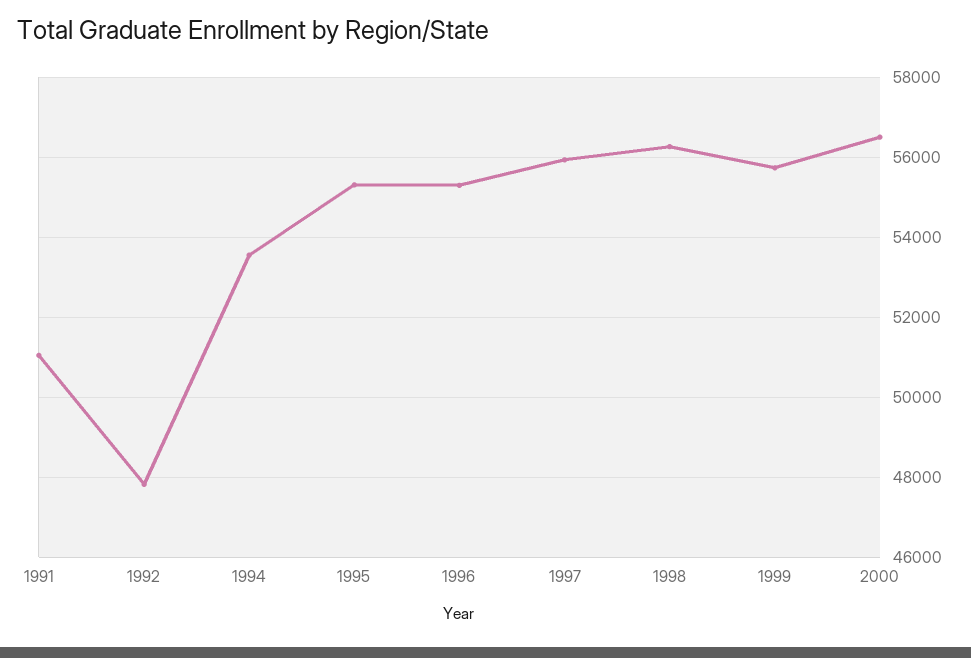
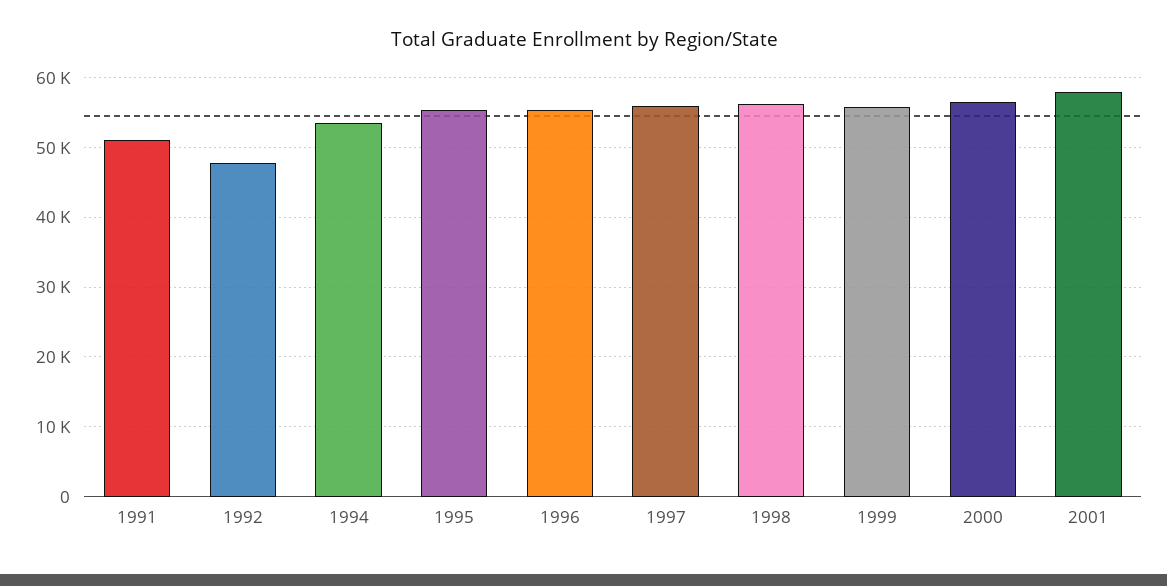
2001: none -> 58000

